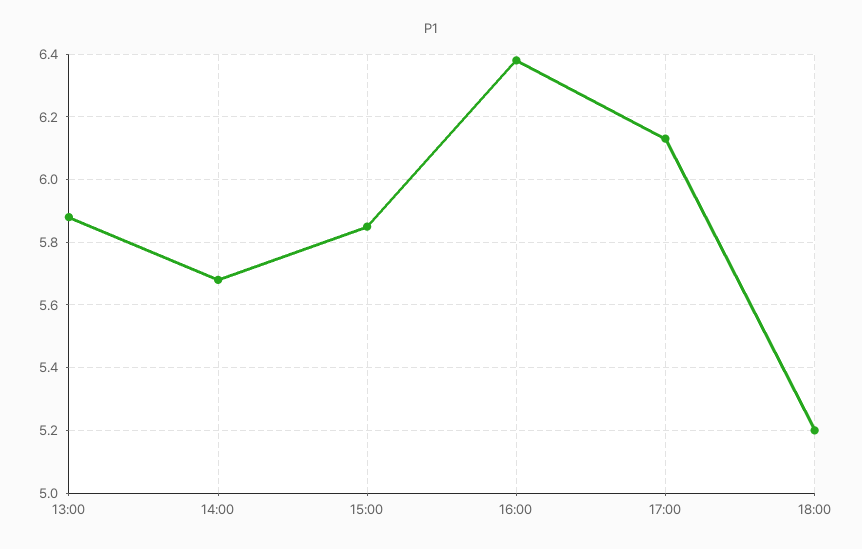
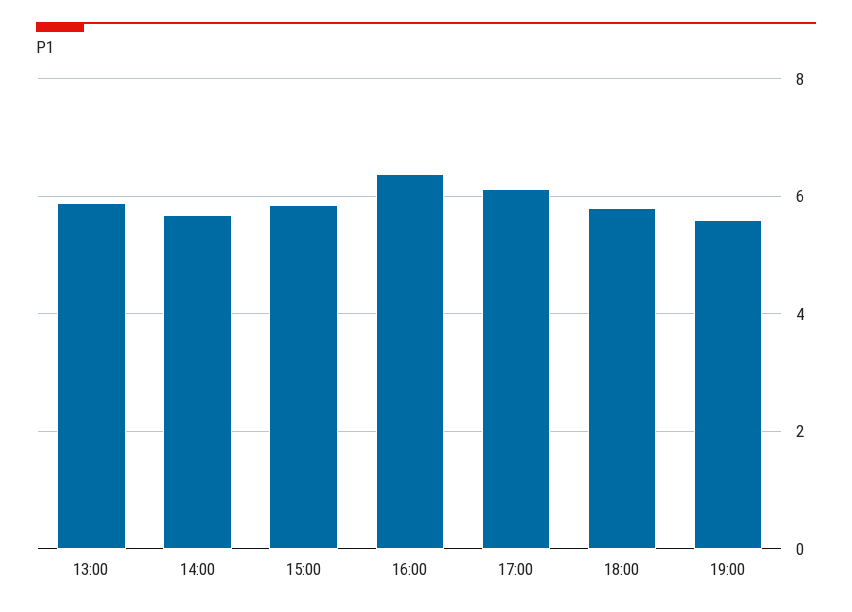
18:00: 5.2 -> 5.8
19:00: none -> 5.6

